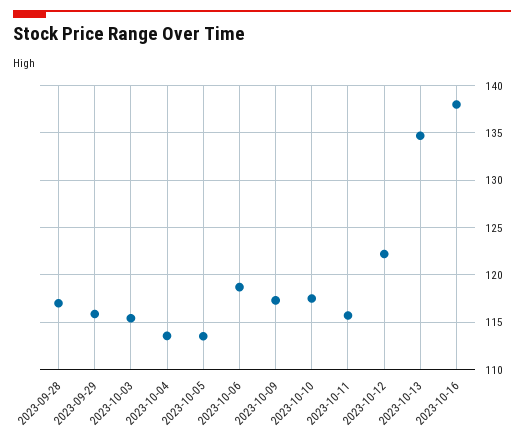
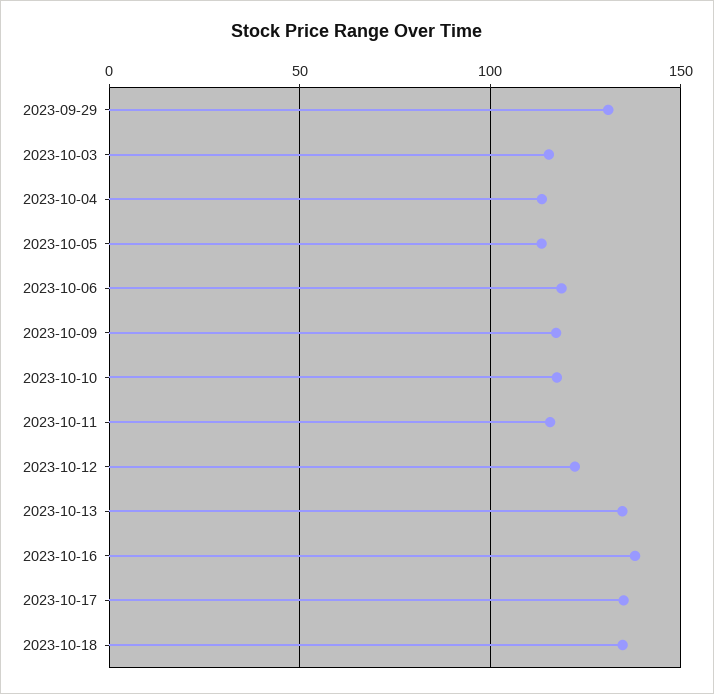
2023-09-28: 117 -> none
2023-09-29: 116 -> 130
2023-10-17: none -> 135
2023-10-18: none -> 135

